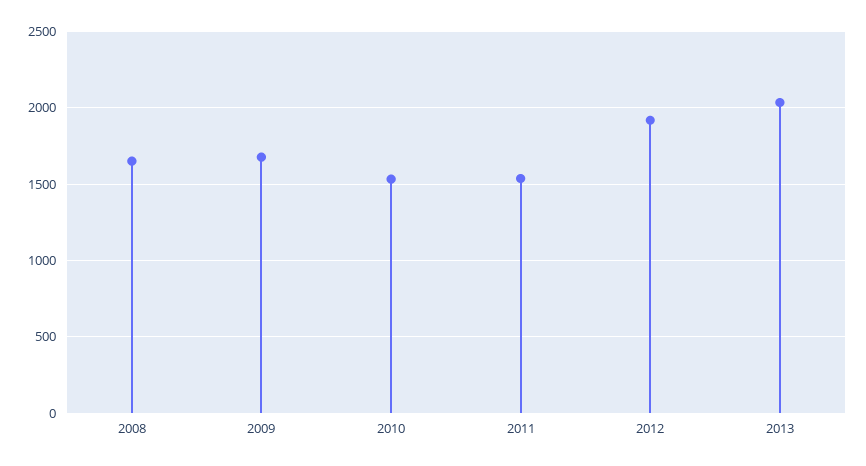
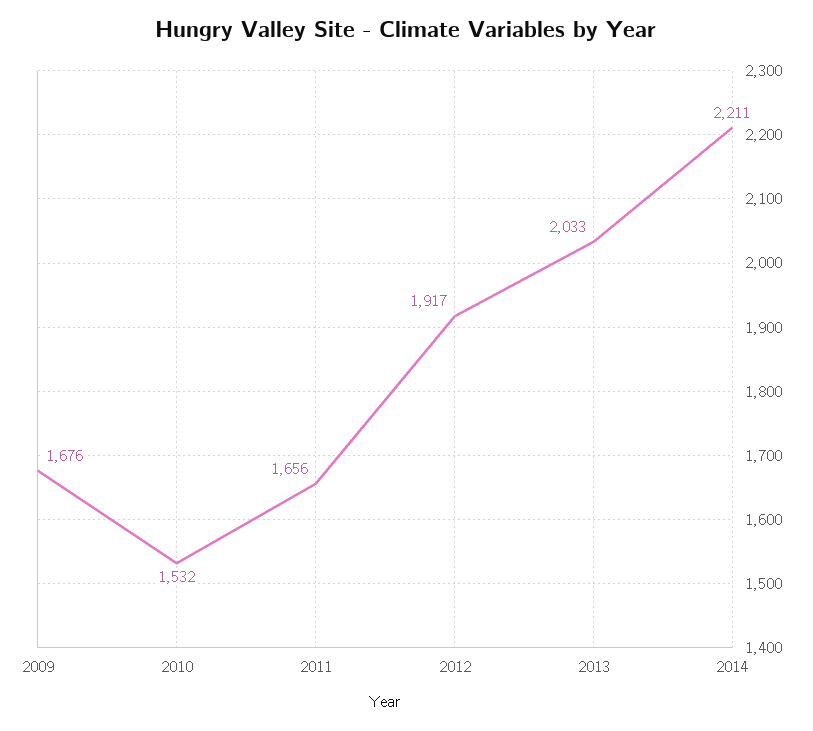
2008: 1650 -> none
2011: 1550 -> 1656
2014: none -> 2211

